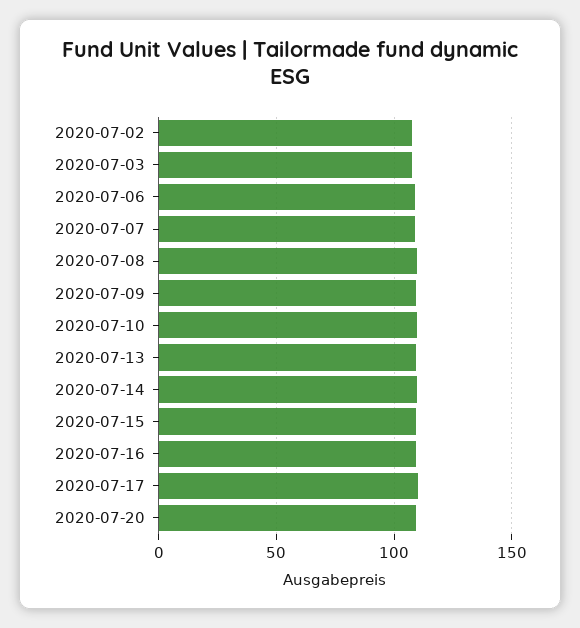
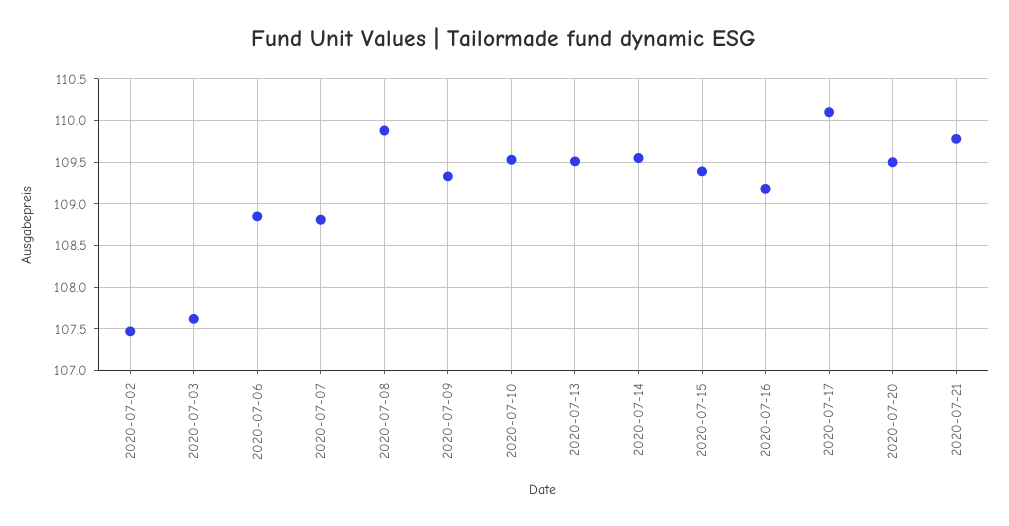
2020-07-21: none -> 109.8

